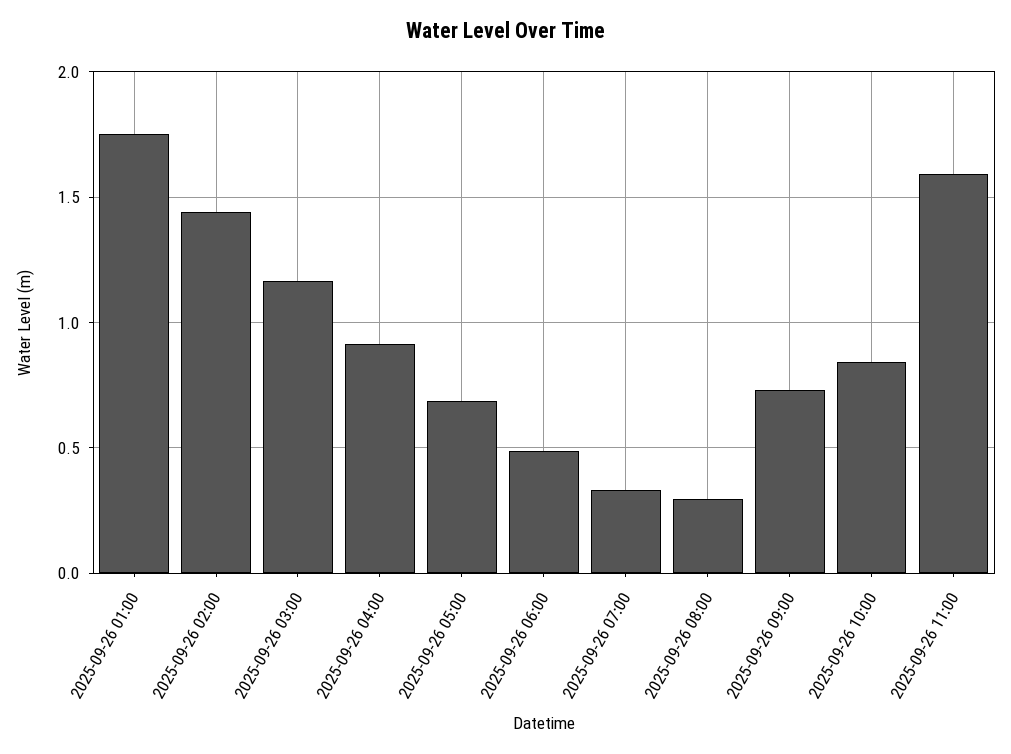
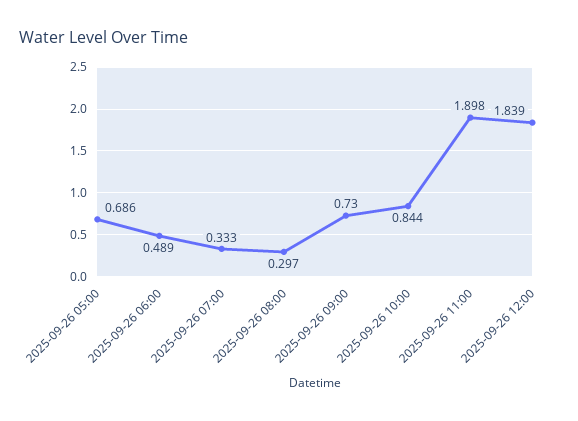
2025-09-26 01:00: 1.75 -> none
2025-09-26 02:00: 1.45 -> none
2025-09-26 03:00: 1.15 -> none
2025-09-26 04:00: 0.9 -> none
2025-09-26 11:00: 1.6 -> 1.898
2025-09-26 12:00: none -> 1.839

